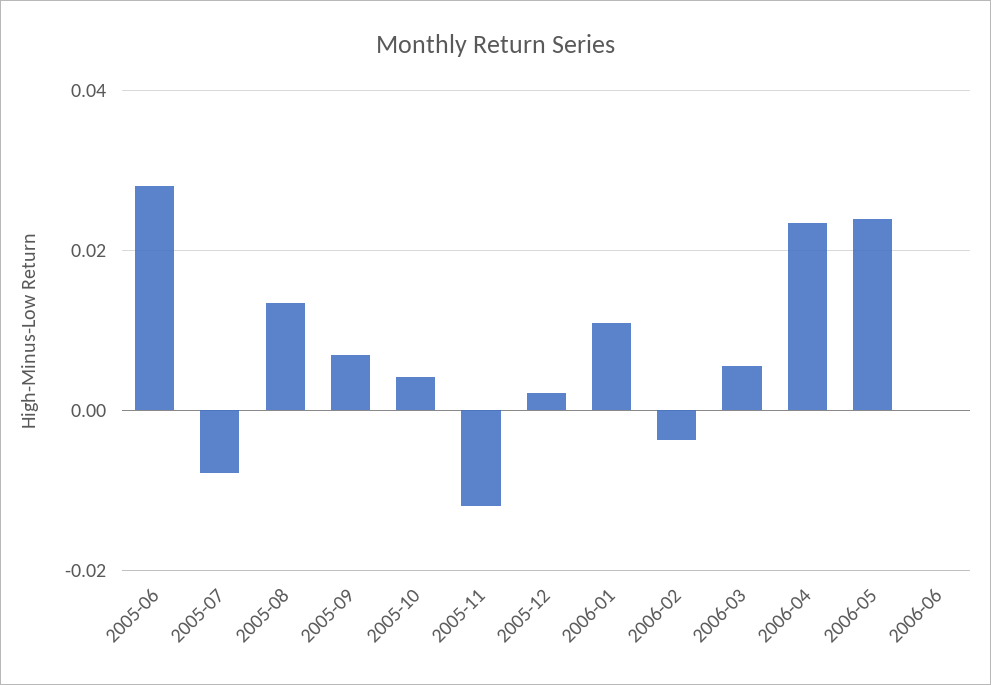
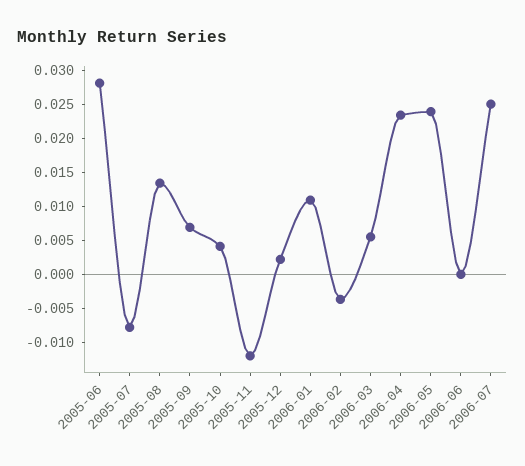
2006-07: none -> 0.025

